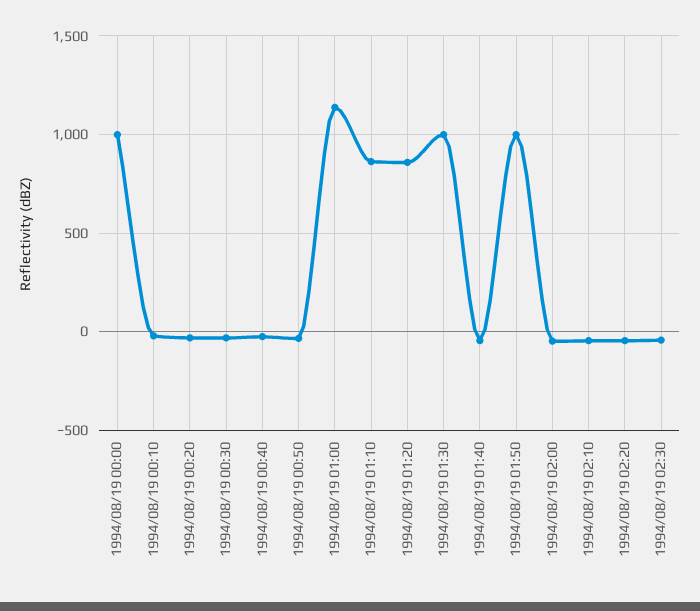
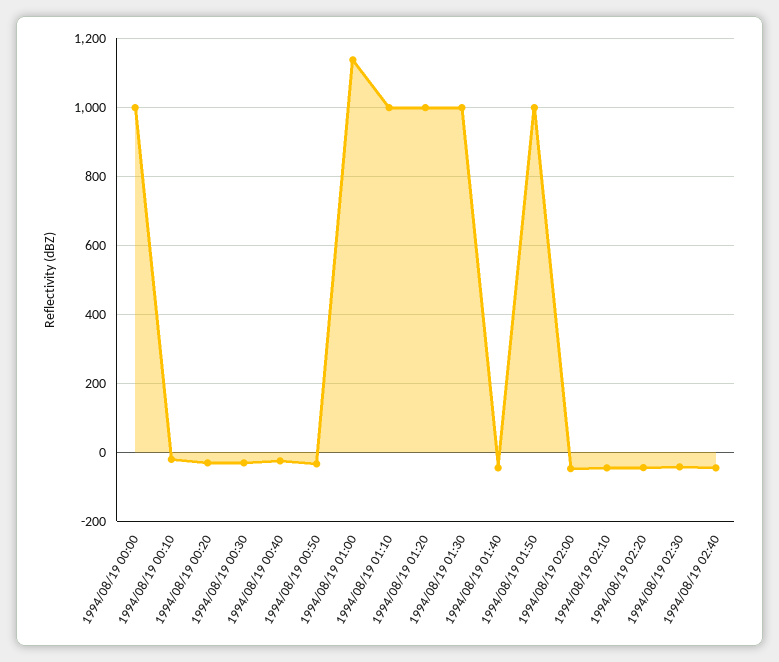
1994/08/19 01:10: 850 -> 1000
1994/08/19 01:20: 850 -> 1000
1994/08/19 02:40: none -> -40

